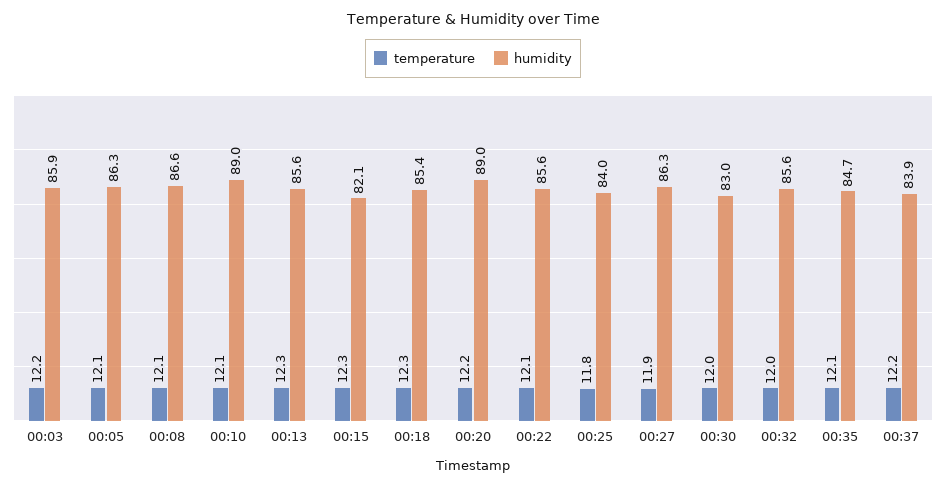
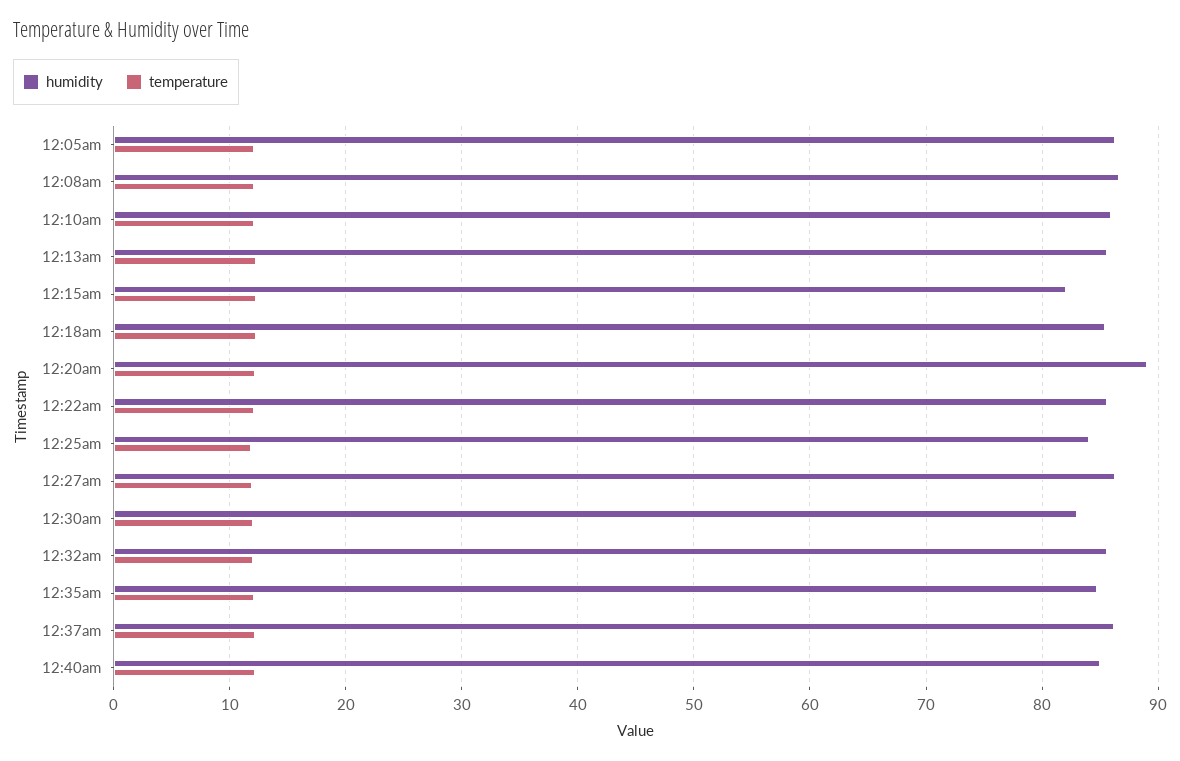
temperature, 00:03: 12.2 -> none
humidity, 00:03: 85.9 -> none
humidity, 00:10: 89 -> 86
humidity, 00:37: 83.9 -> 86
humidity, 12:40am: none -> 85
temperature, 12:40am: none -> 12

